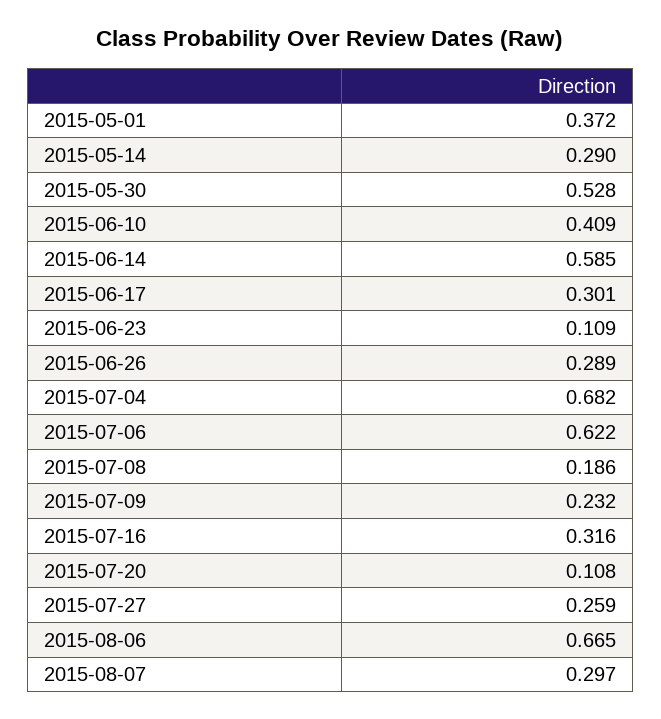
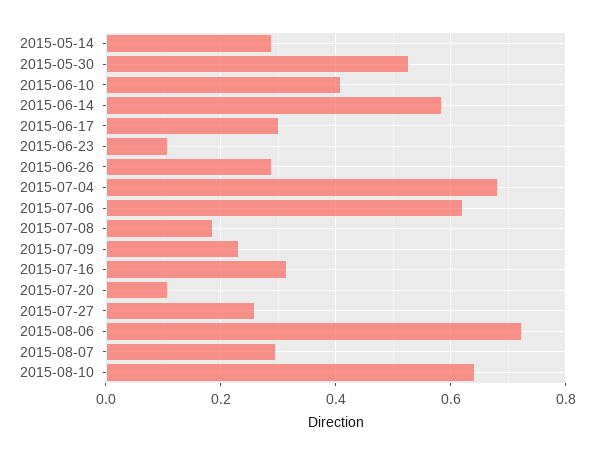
2015-05-01: 0.372 -> none
2015-08-06: 0.665 -> 0.72
2015-08-10: none -> 0.64

